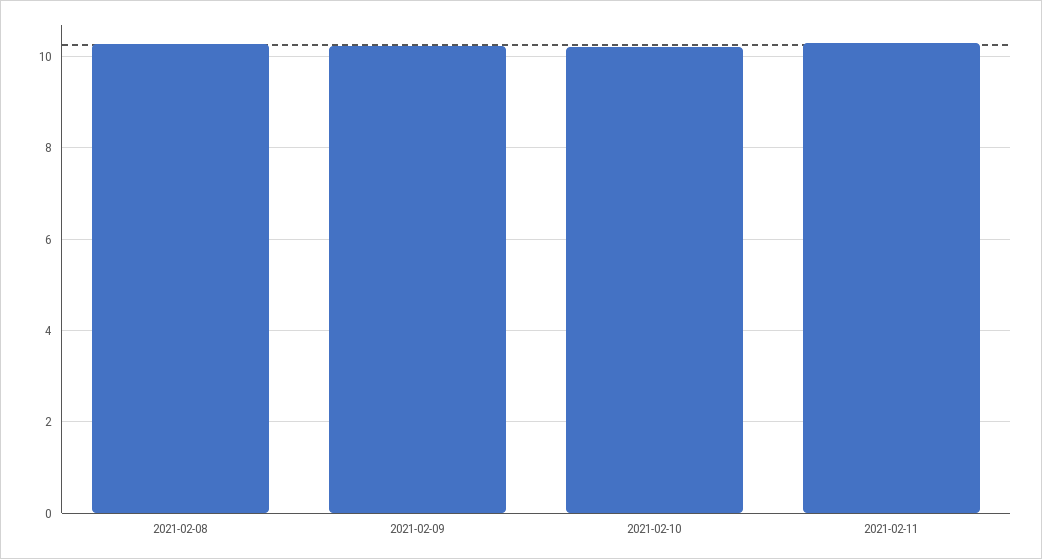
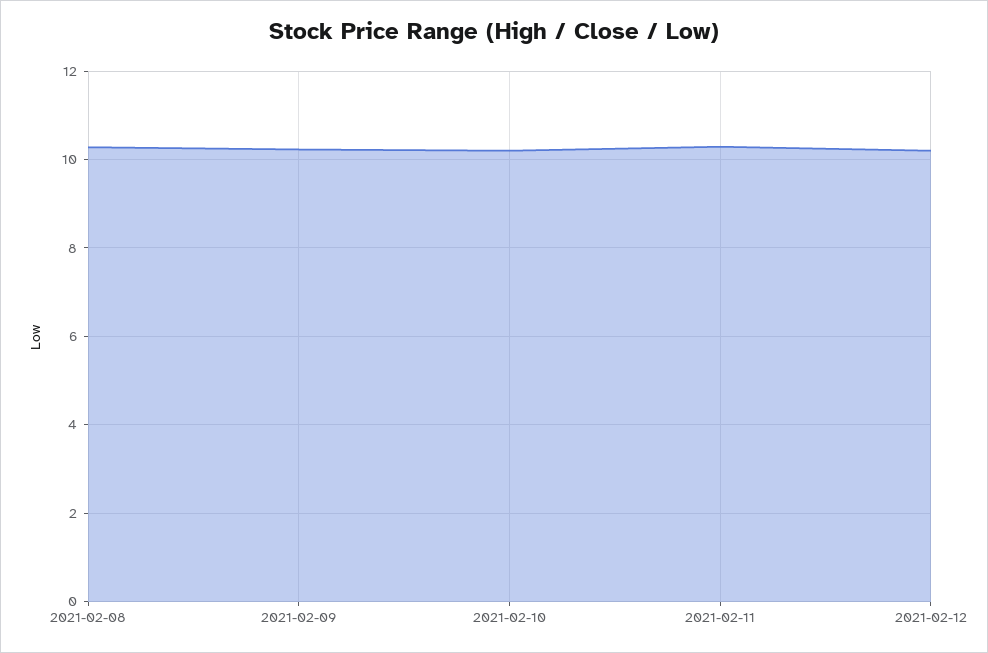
2021-02-12: none -> 10.2

